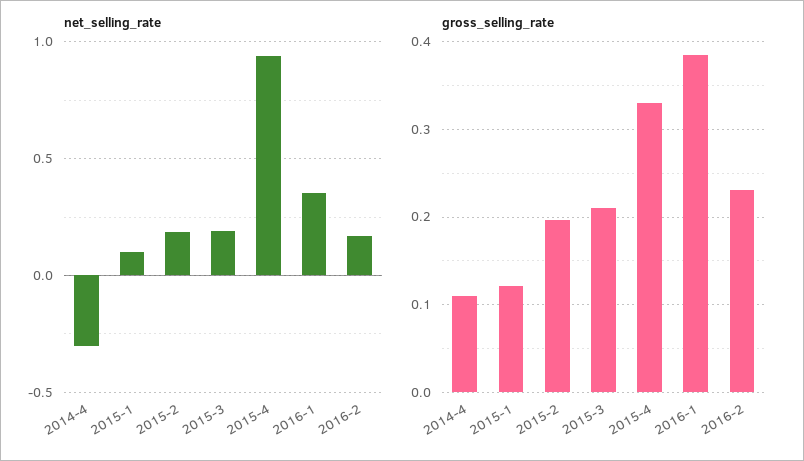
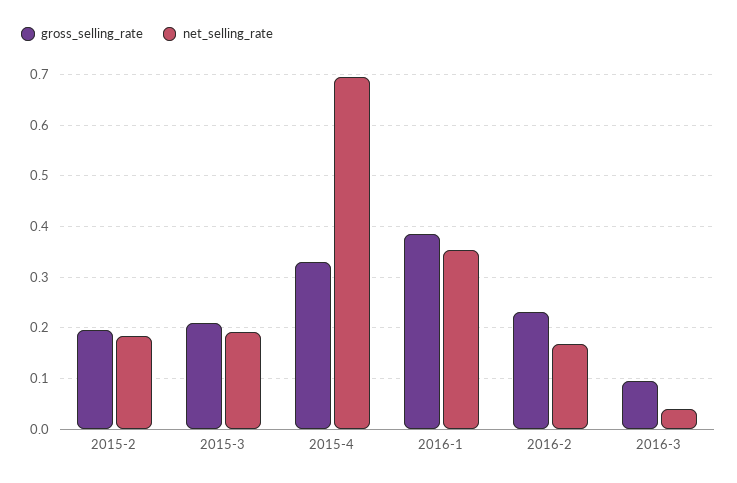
net_selling_rate, 2014-4: -0.3 -> none
net_selling_rate, 2015-1: 0.1 -> none
net_selling_rate, 2015-4: 0.95 -> 0.7
gross_selling_rate, 2014-4: 0.11 -> none
gross_selling_rate, 2015-1: 0.12 -> none
gross_selling_rate, 2016-3: none -> 0.1
net_selling_rate, 2016-3: none -> 0.04

